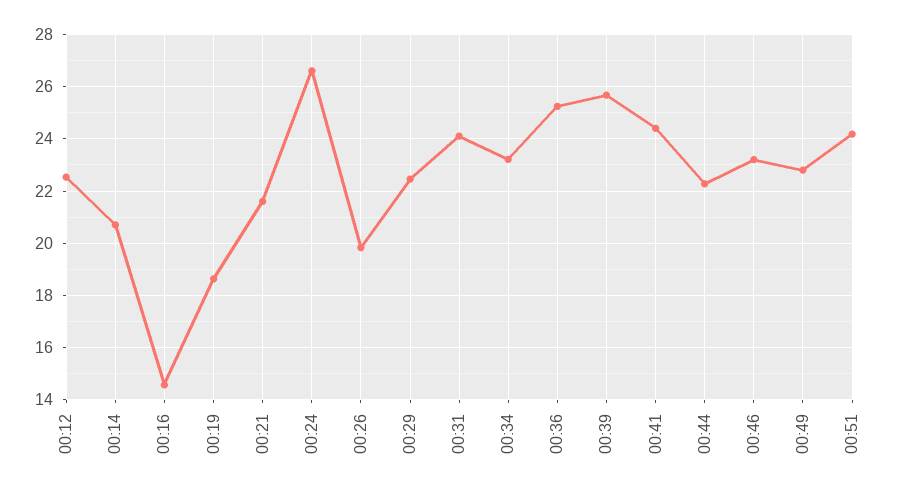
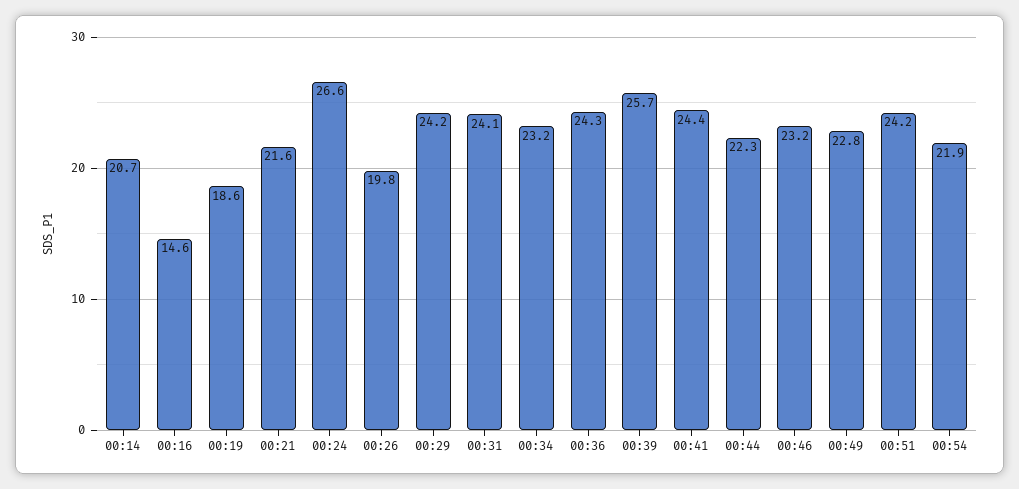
00:12: 22.5 -> none
00:29: 22.5 -> 24.2
00:36: 25.25 -> 24.3
00:54: none -> 21.9

